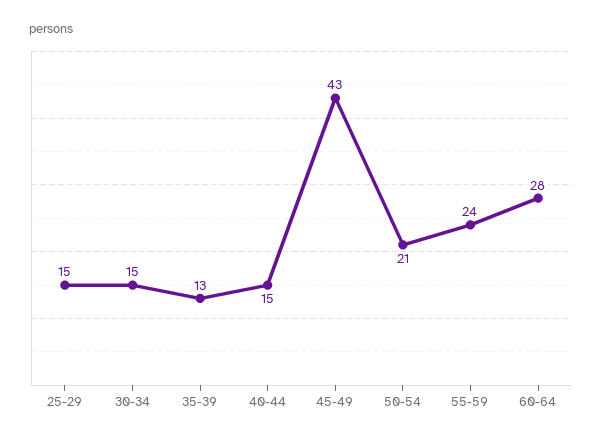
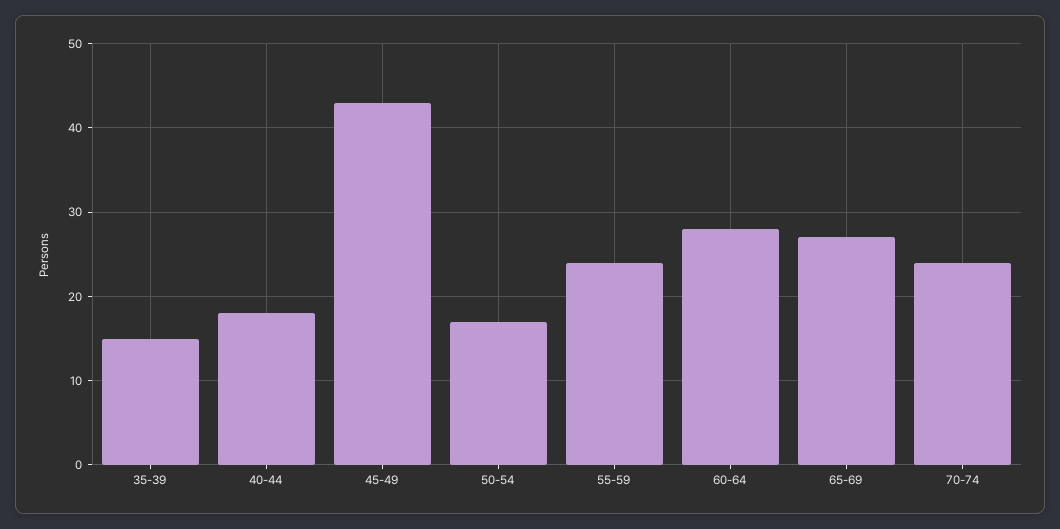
25-29: 15 -> none
30-34: 15 -> none
35-39: 13 -> 15
40-44: 15 -> 18
50-54: 21 -> 17
65-69: none -> 27
70-74: none -> 24

